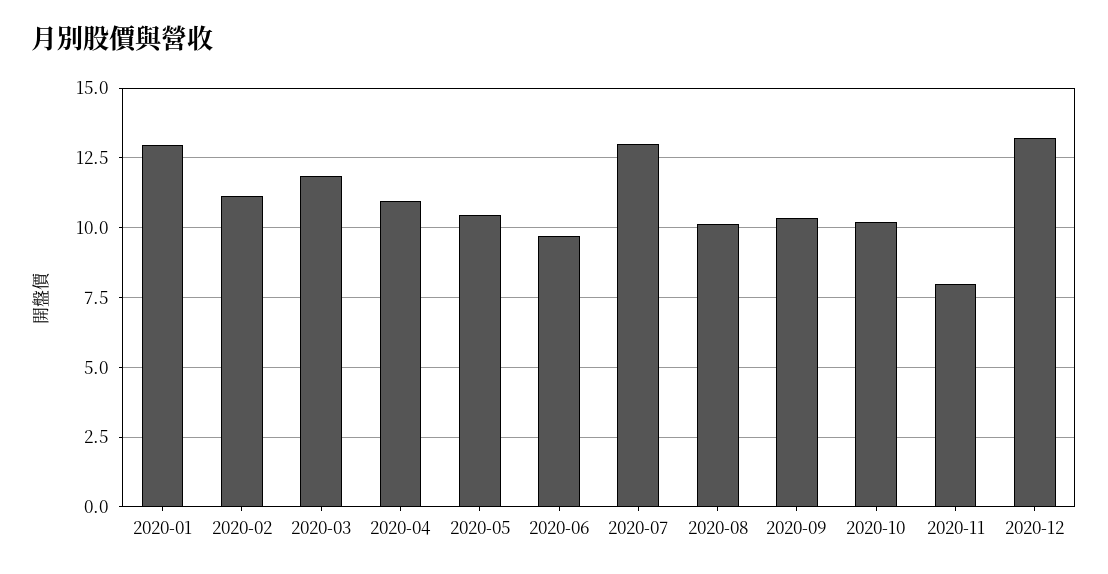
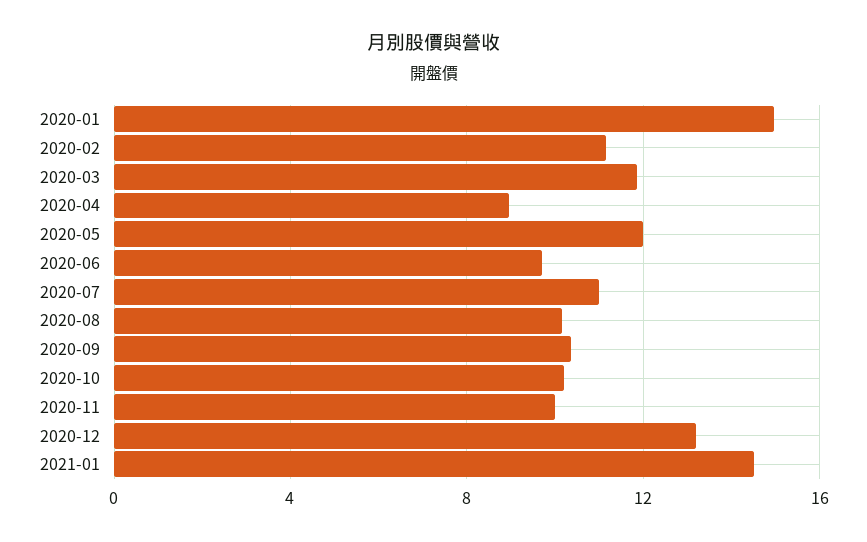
2020-01: 13 -> 15
2020-04: 11 -> 9
2020-05: 10.5 -> 12
2020-07: 13 -> 11
2020-11: 8 -> 10
2021-01: none -> 14.5

